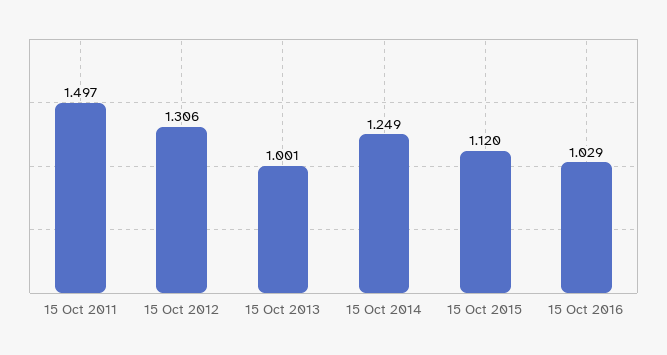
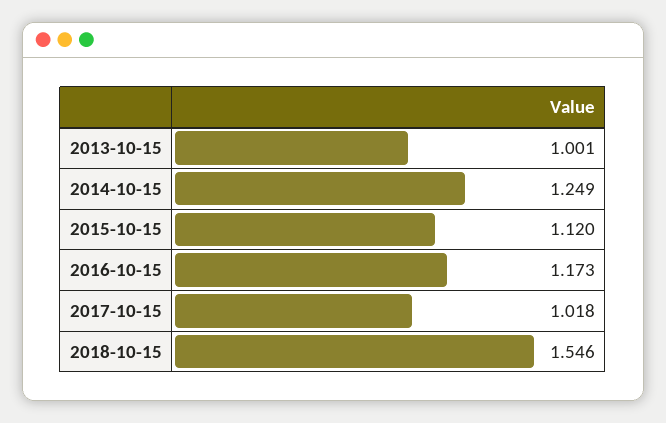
15 Oct 2011: 1.497 -> none
15 Oct 2012: 1.306 -> none
15 Oct 2016: 1.029 -> 1.173
2017-10-15: none -> 1.018
2018-10-15: none -> 1.546

